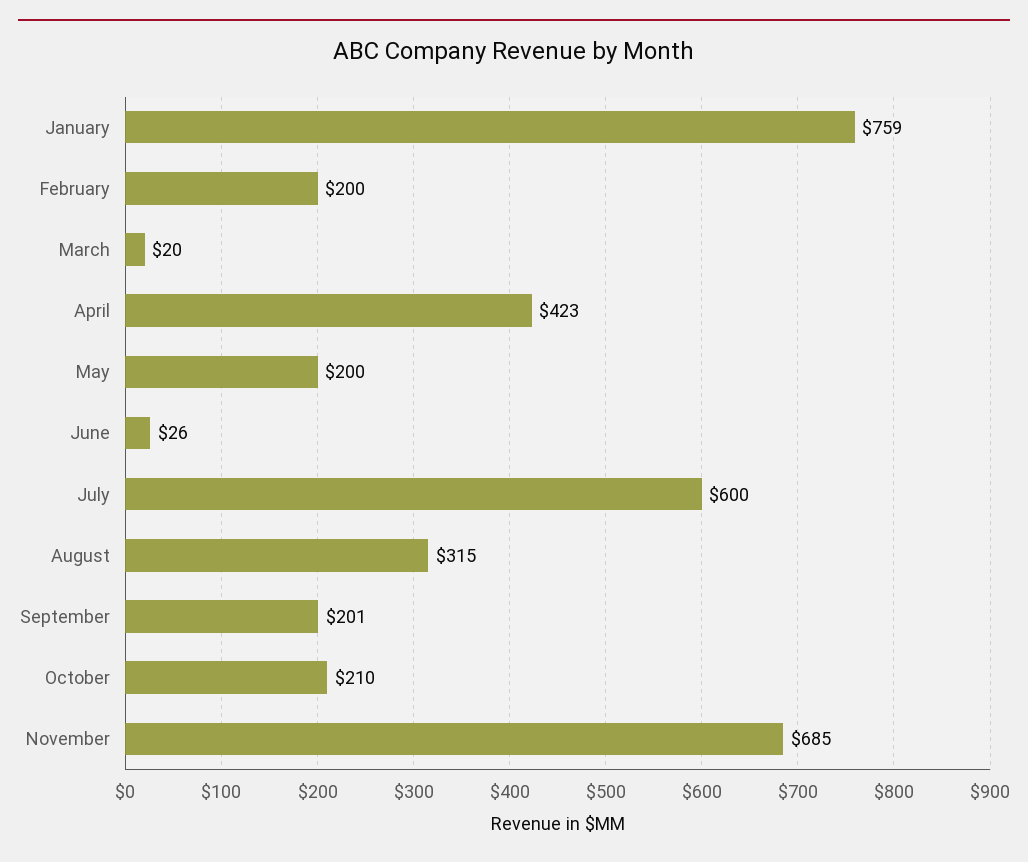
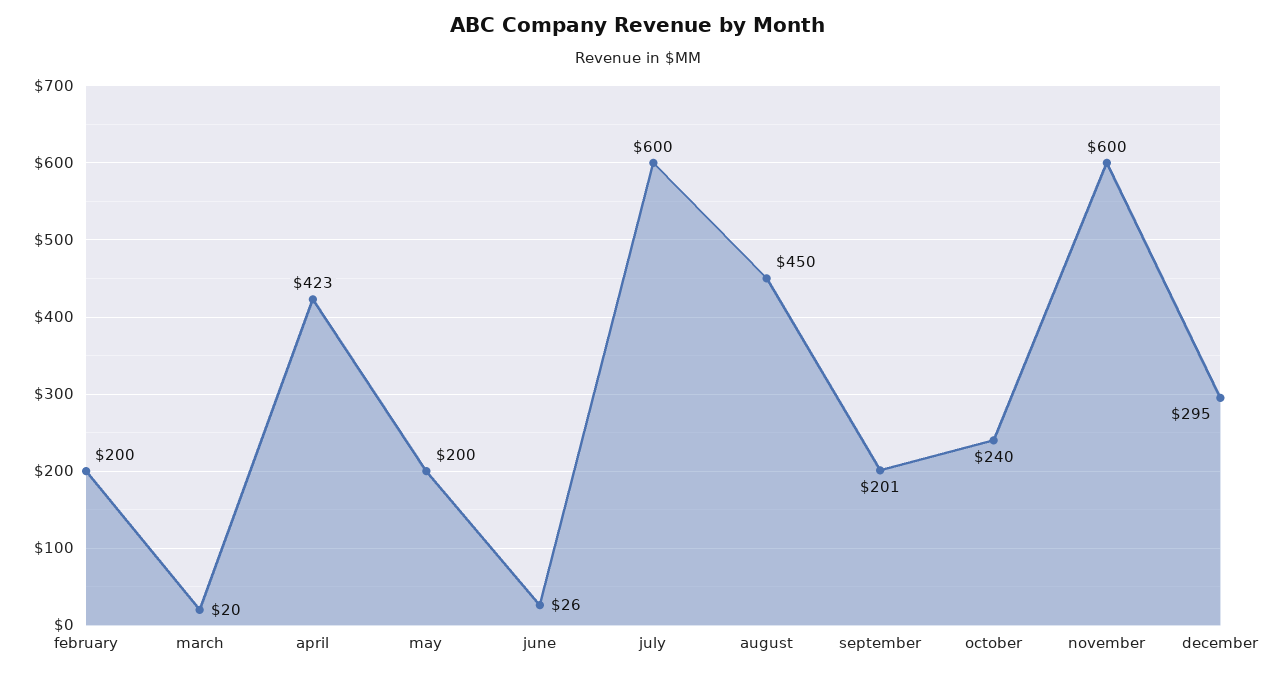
January: 759 -> none
August: 315 -> 450
October: 210 -> 240
November: 685 -> 600
december: none -> 295

